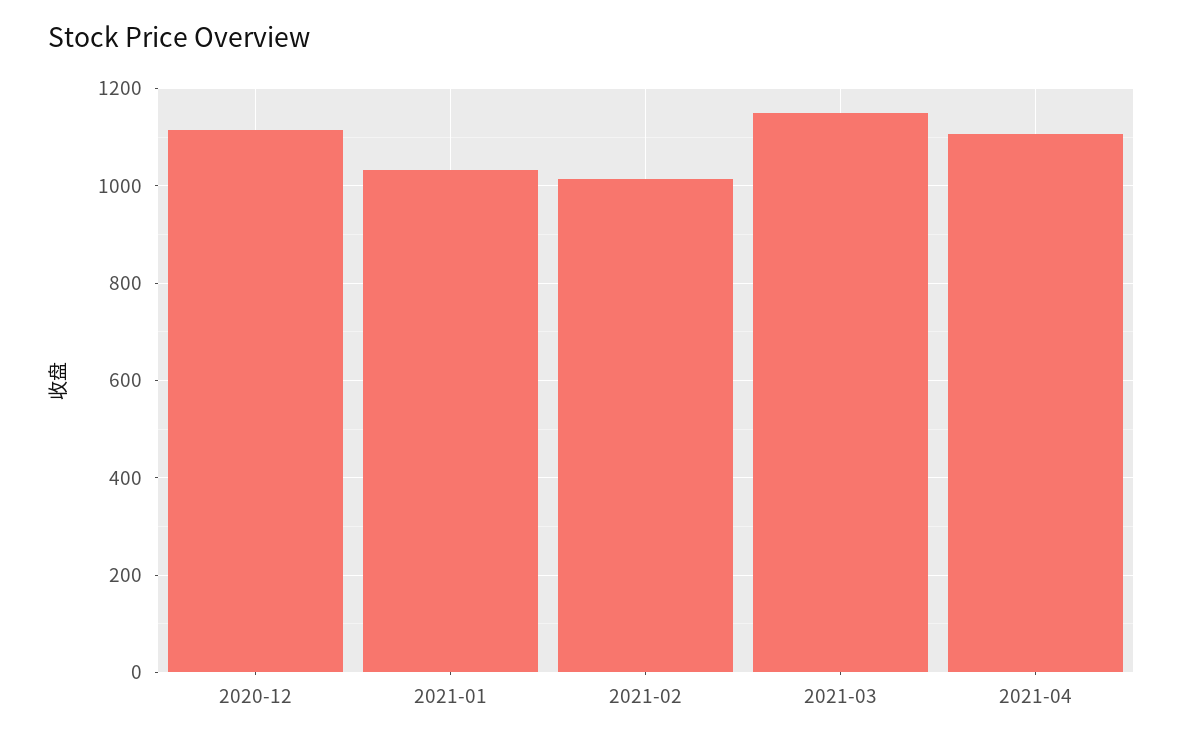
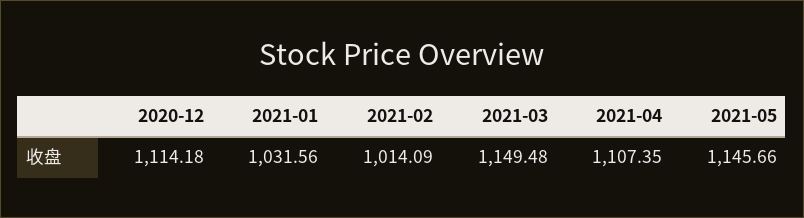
2021-05: none -> 1145.66

